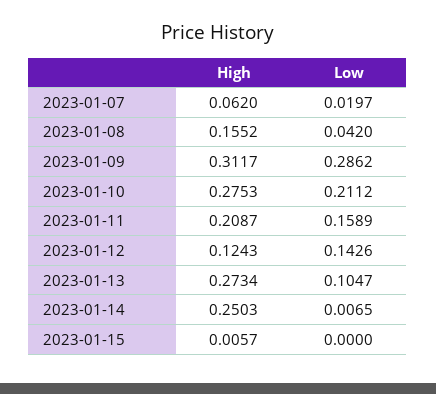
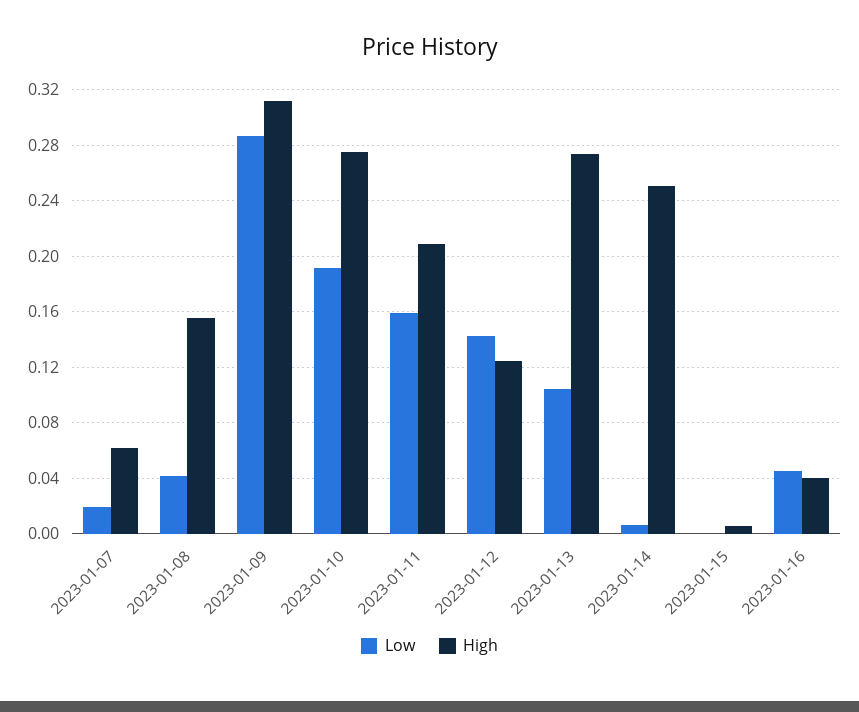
Low, 2023-01-10: 0.2112 -> 0.19
Low, 2023-01-16: none -> 0.045
High, 2023-01-16: none -> 0.04

